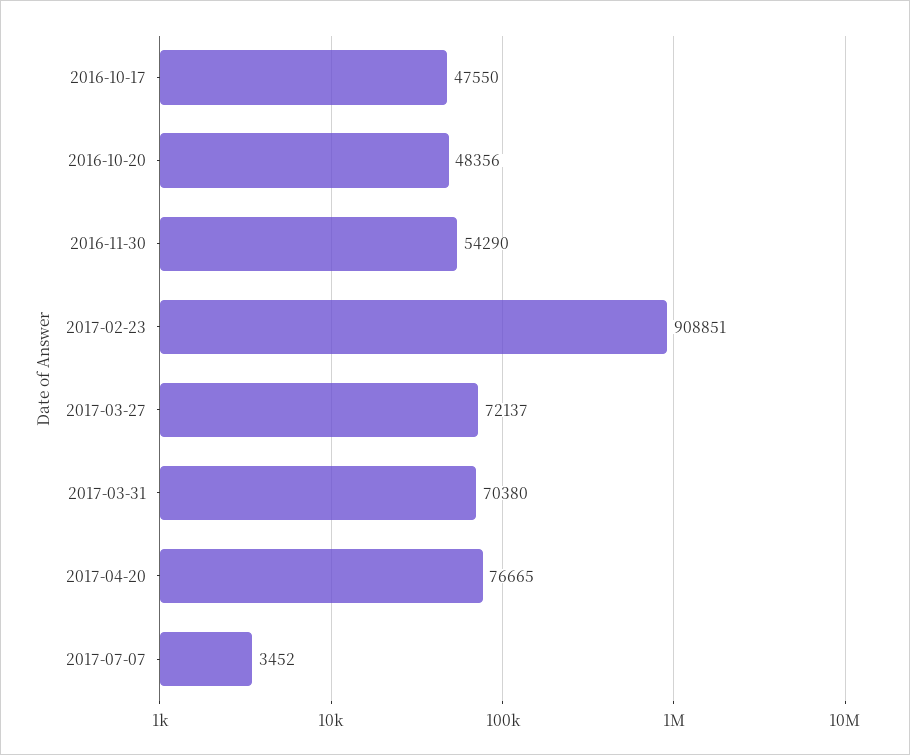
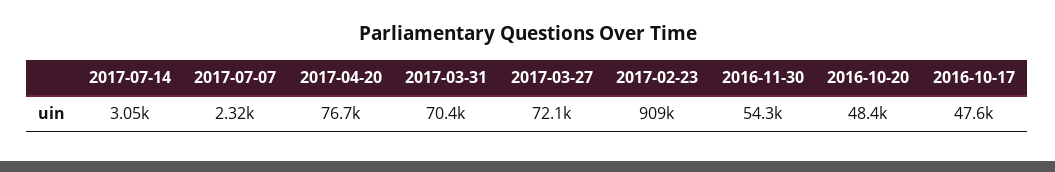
2017-07-07: 3452 -> 2320
2017-07-14: none -> 3050

